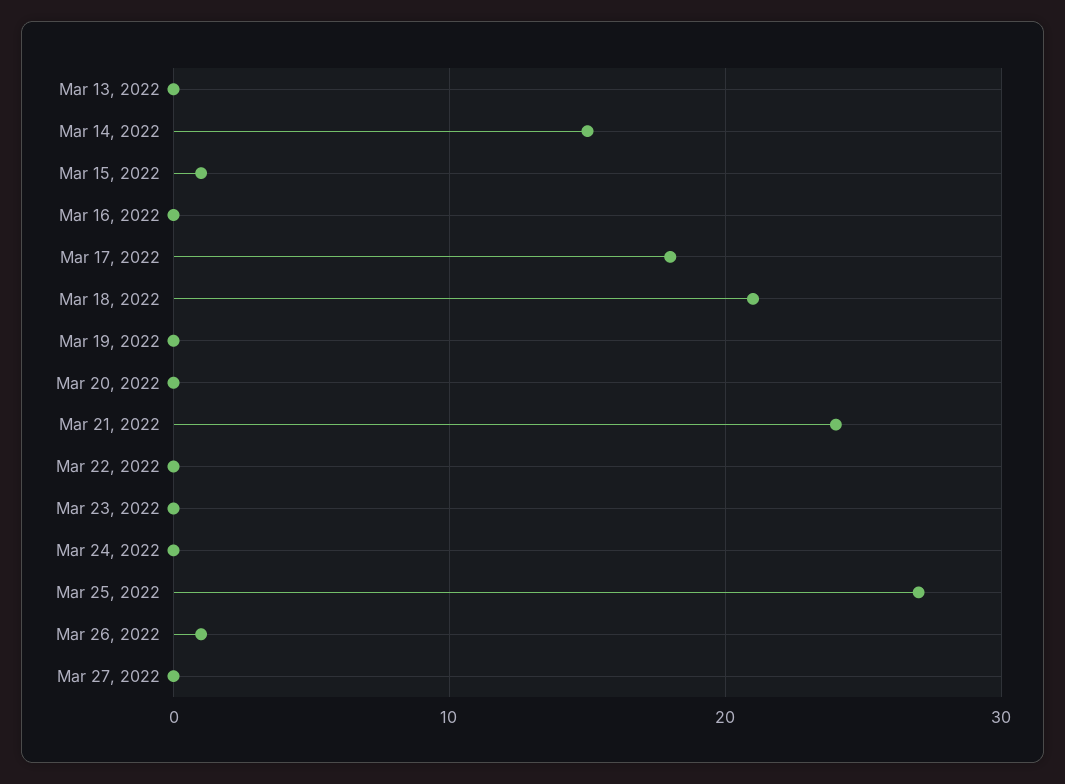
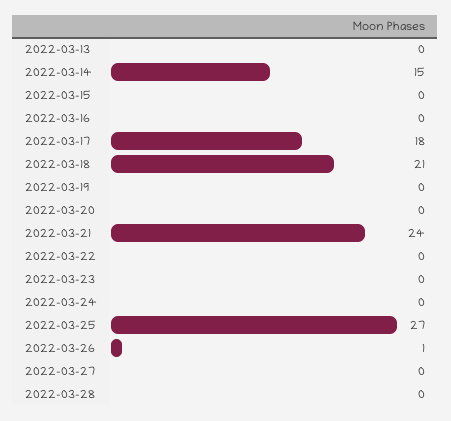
Mar 15, 2022: 1 -> 0
2022-03-28: none -> 0

